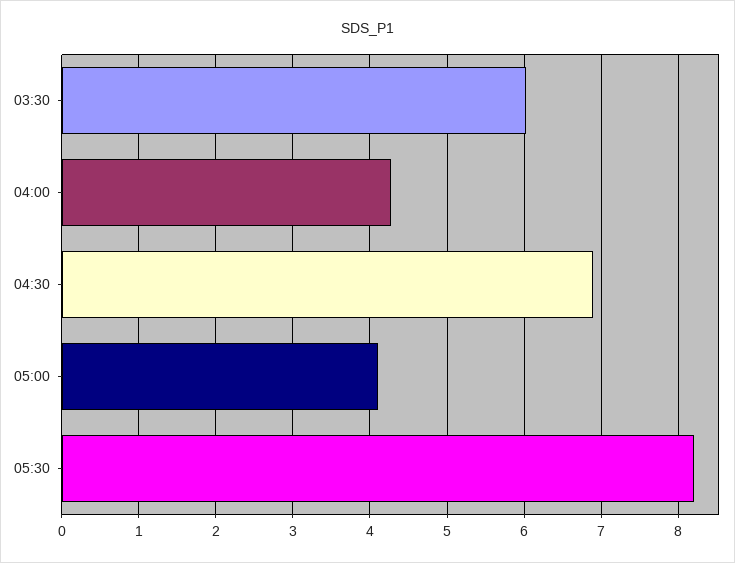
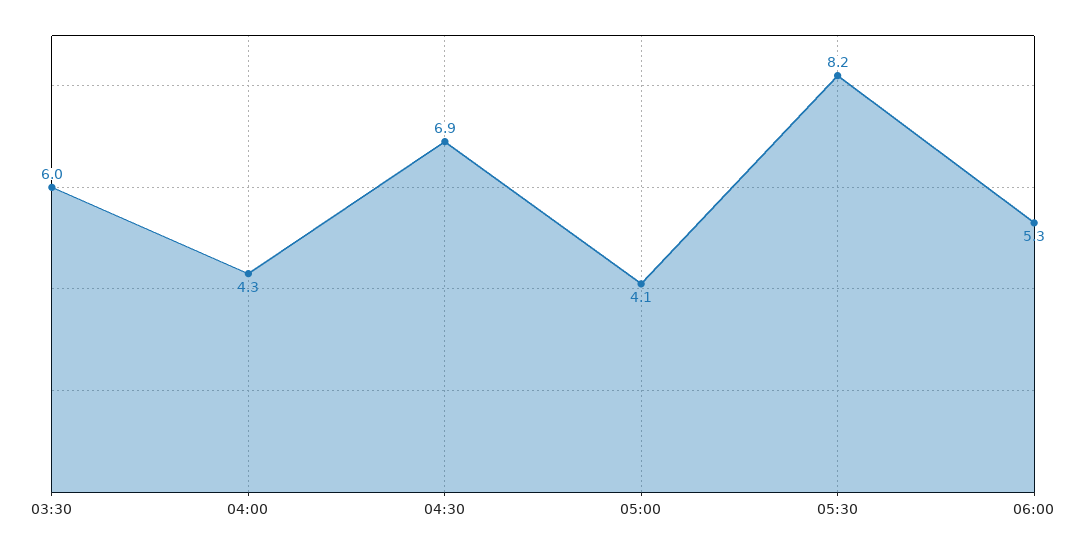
06:00: none -> 5.3

